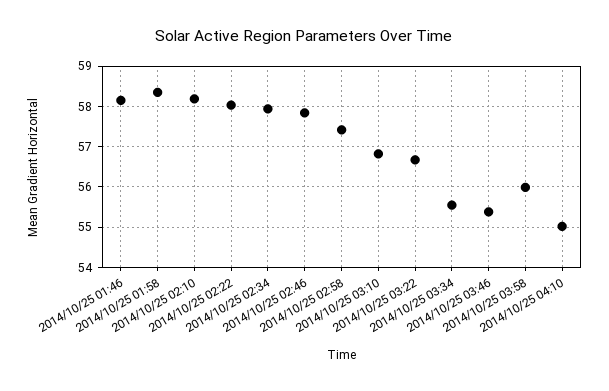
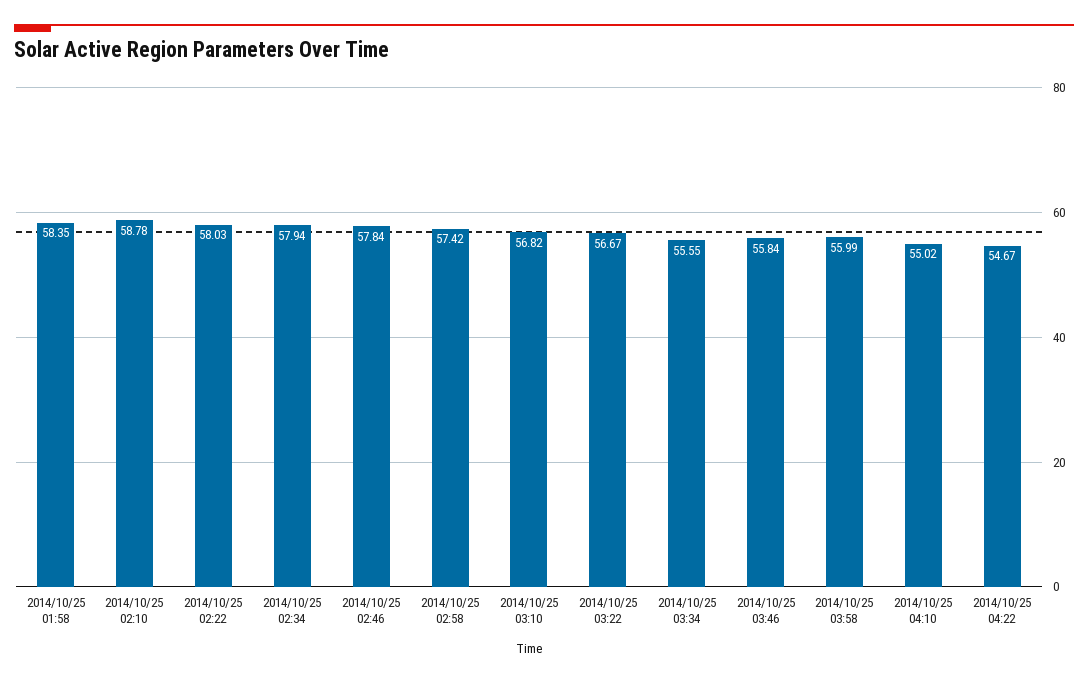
2014/10/25 01:46: 58.2 -> none
2014/10/25 02:10: 58.2 -> 58.78
2014/10/25 03:46: 55.4 -> 55.84
2014/10/25 04:22: none -> 54.67

